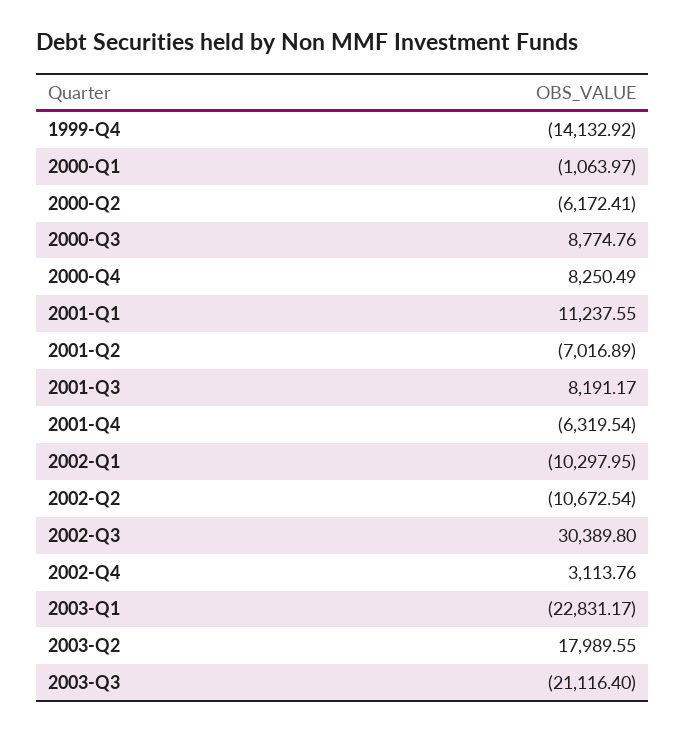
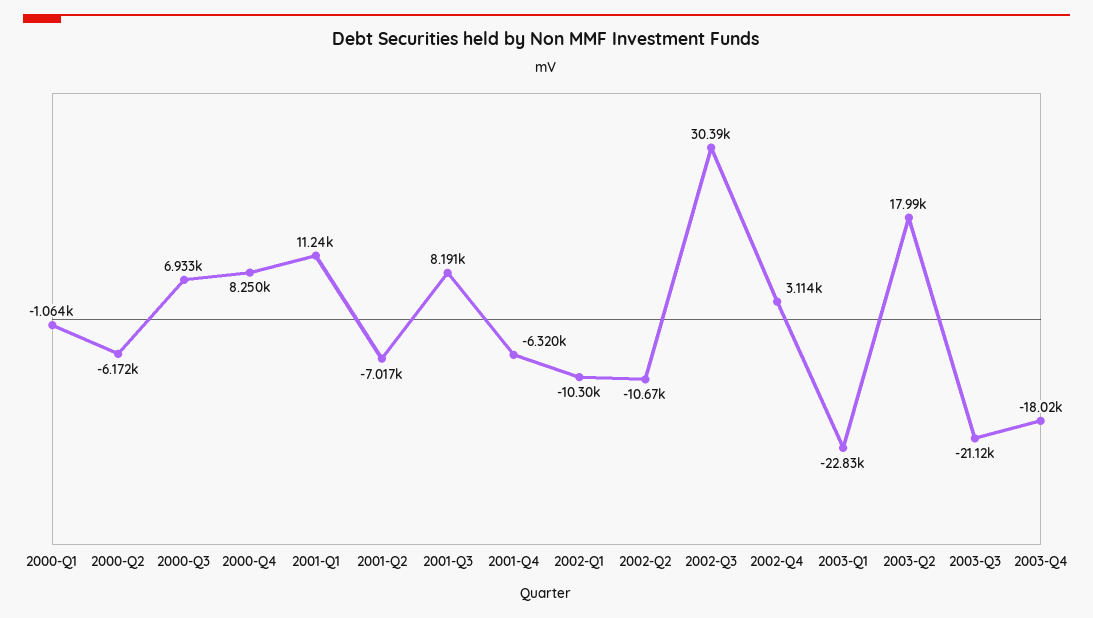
1999-Q4: -14132.92 -> none
2000-Q3: 8774.76 -> 6933
2003-Q4: none -> -18020

